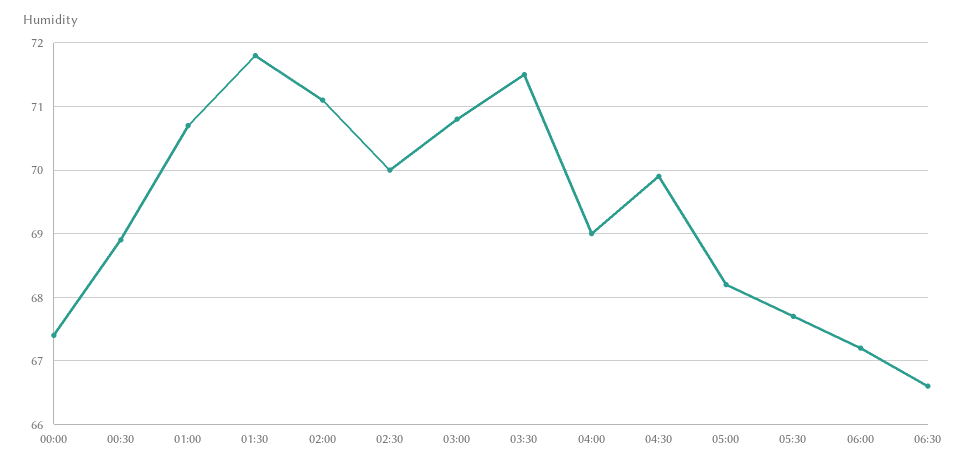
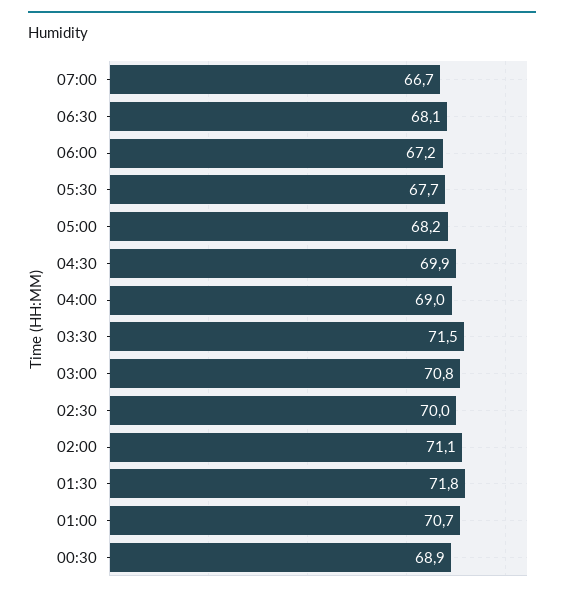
00:00: 67.4 -> none
06:30: 66.6 -> 68.1
07:00: none -> 66.7

